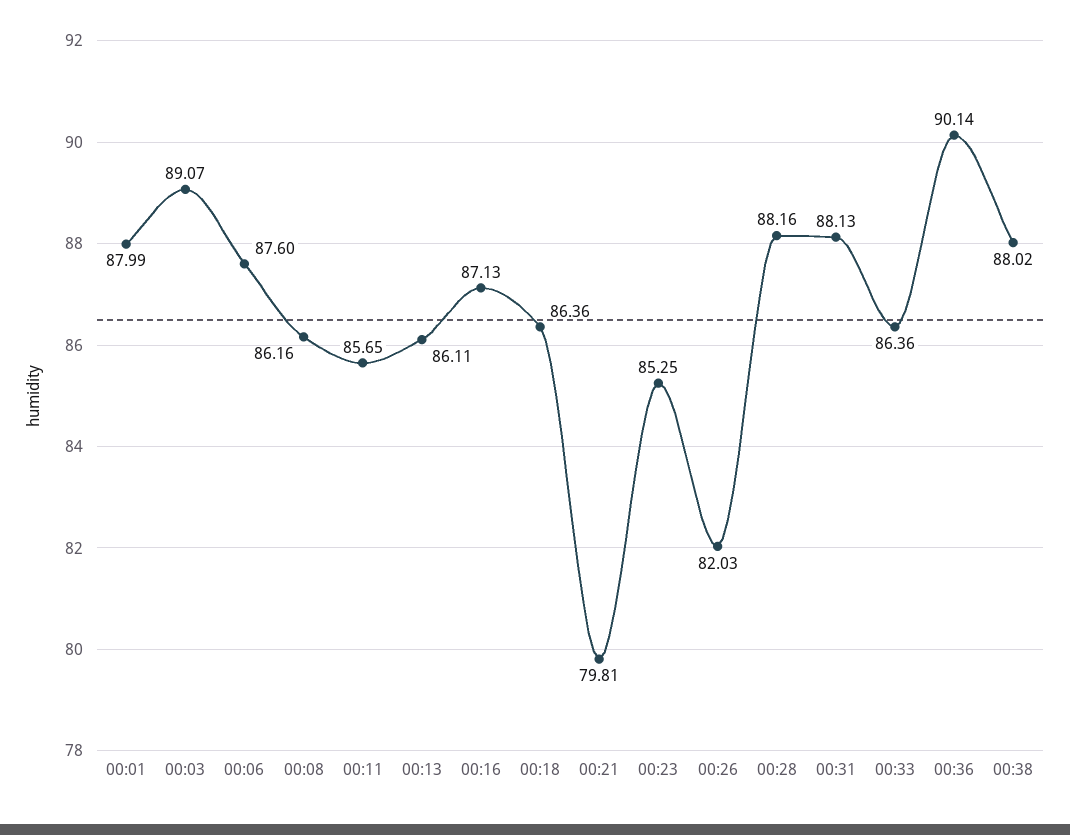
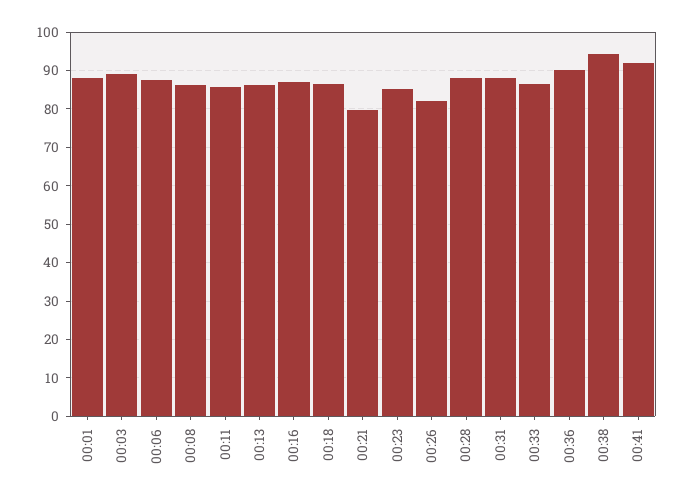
00:38: 88.02 -> 94
00:41: none -> 92

